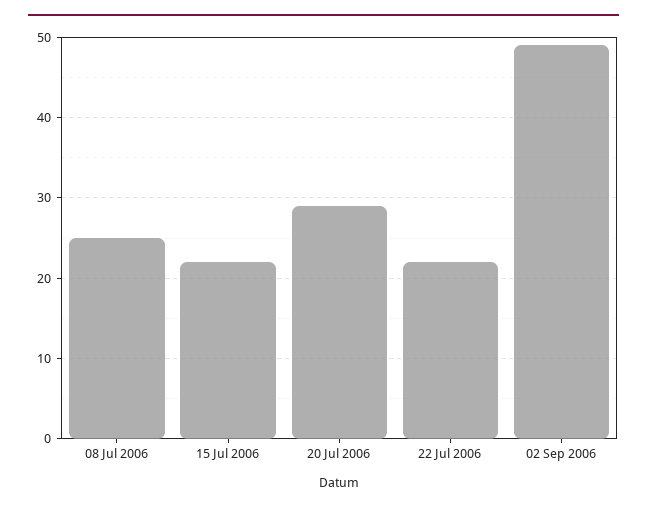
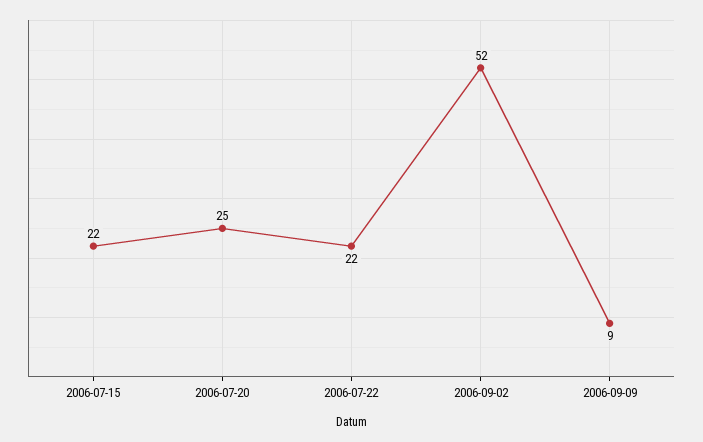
08 Jul 2006: 25 -> none
20 Jul 2006: 29 -> 25
02 Sep 2006: 49 -> 52
2006-09-09: none -> 9

